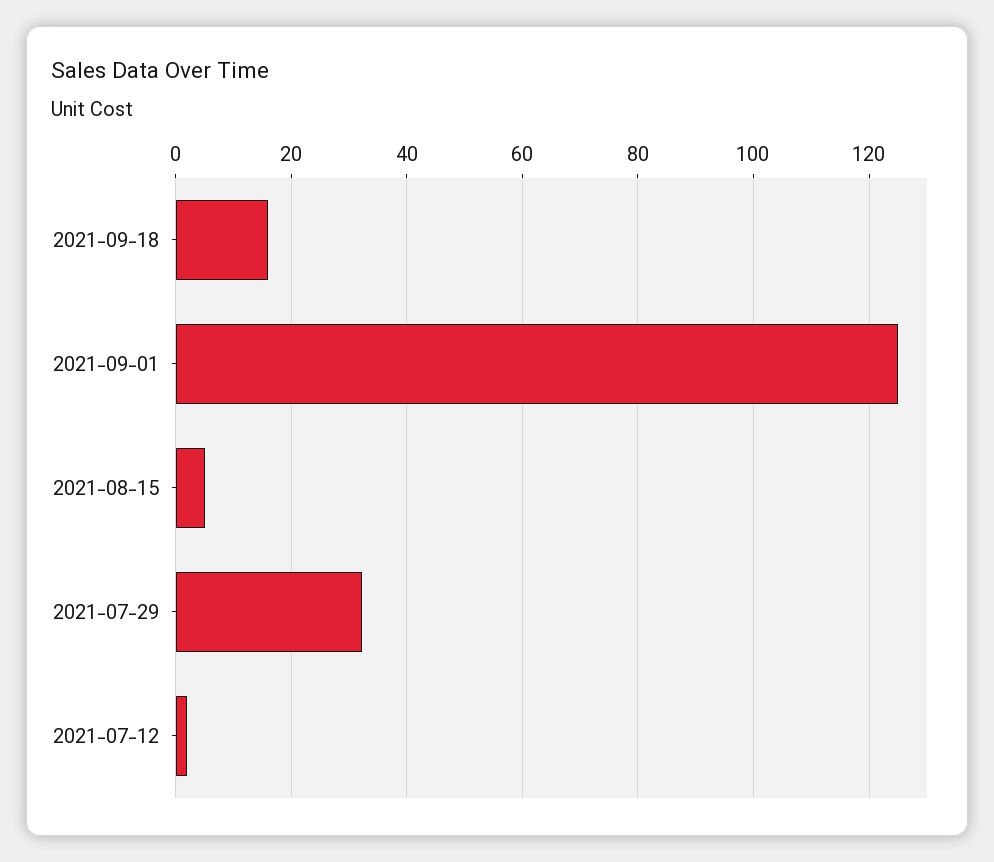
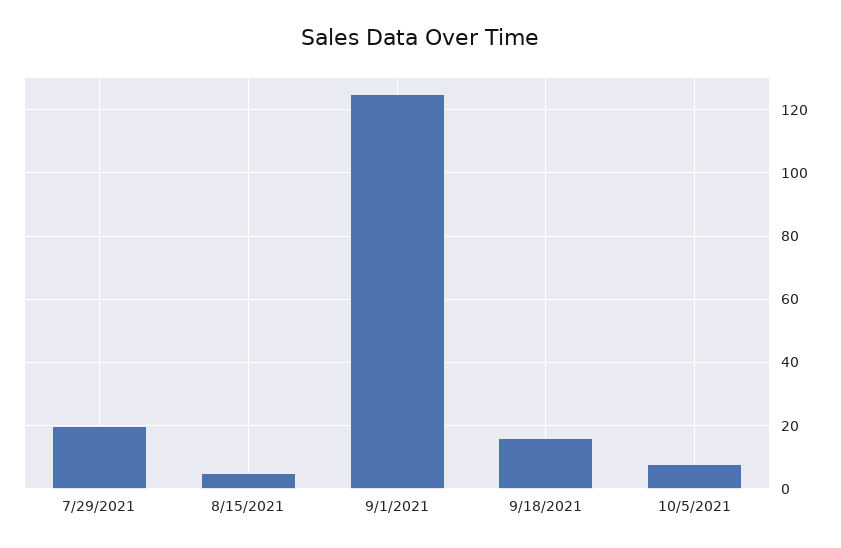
2021-07-29: 32 -> 20
2021-07-12: 2 -> none
10/5/2021: none -> 8

